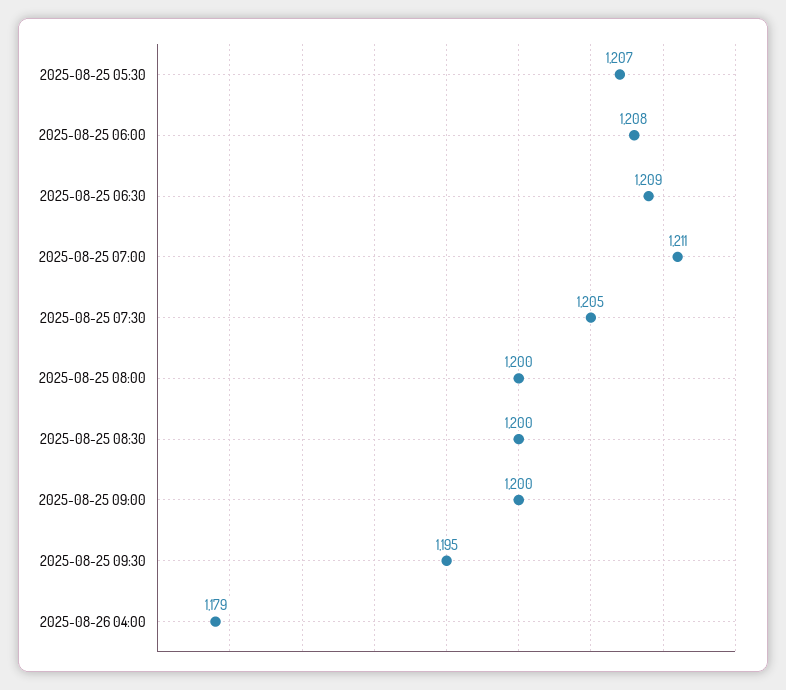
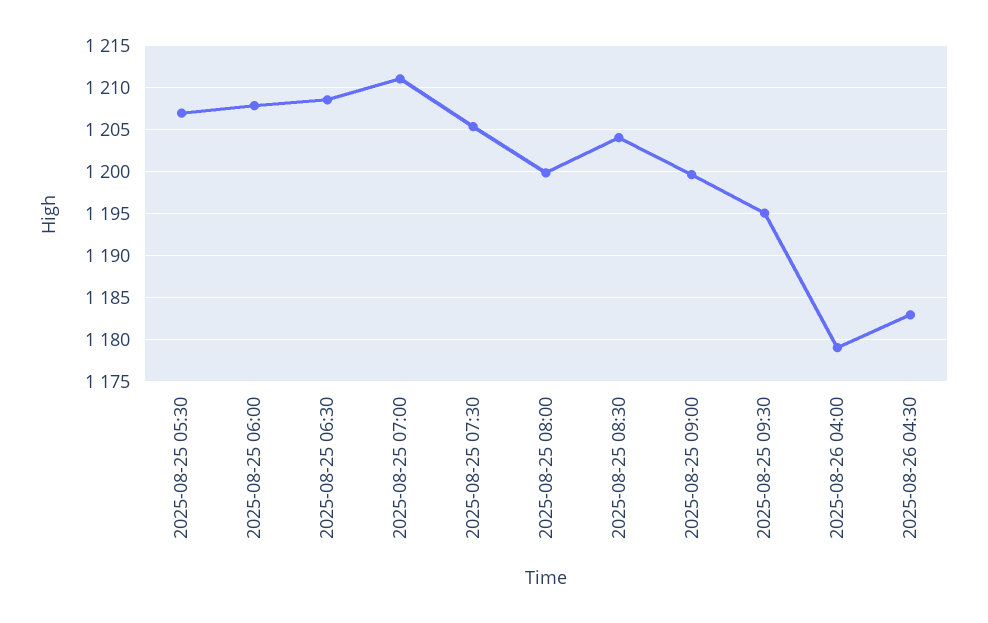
2025-08-25 08:30: 1200 -> 1204
2025-08-26 04:30: none -> 1183

